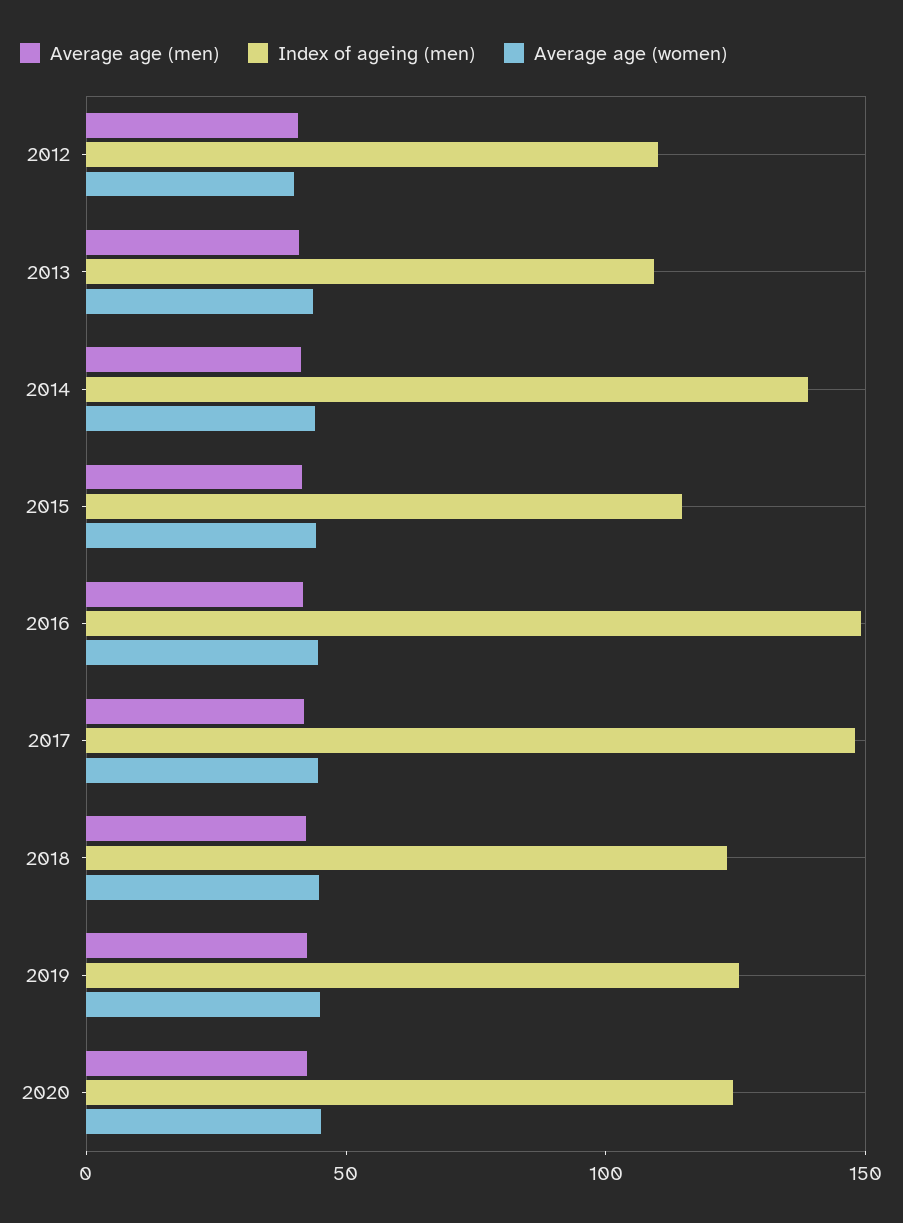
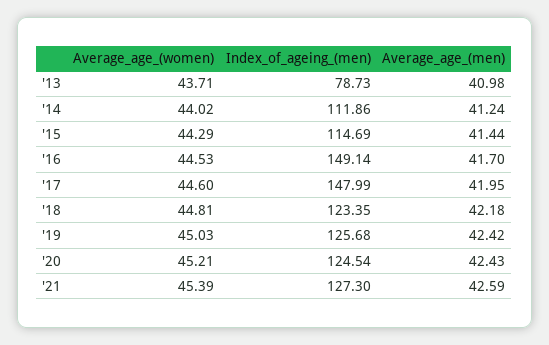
Average age (men), 2012: 40 -> none
Index of ageing (men), 2012: 110 -> none
Average age (women), 2012: 40 -> none
Index of ageing (men), 2013: 110 -> 78.73
Index of ageing (men), 2014: 140 -> 111.86
Average age (women), '21: none -> 45.39
Index of ageing (men), '21: none -> 127.3
Average age (men), '21: none -> 42.59

